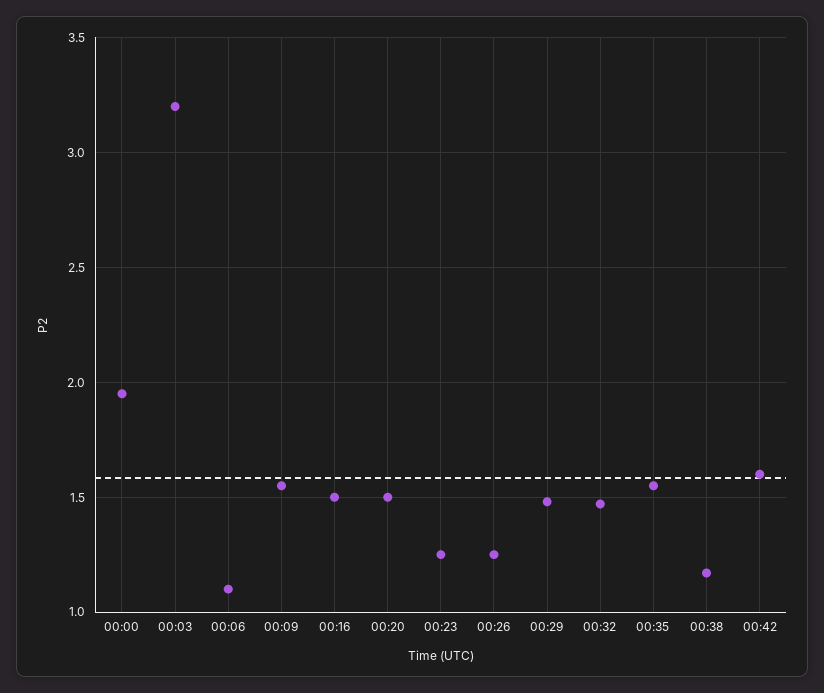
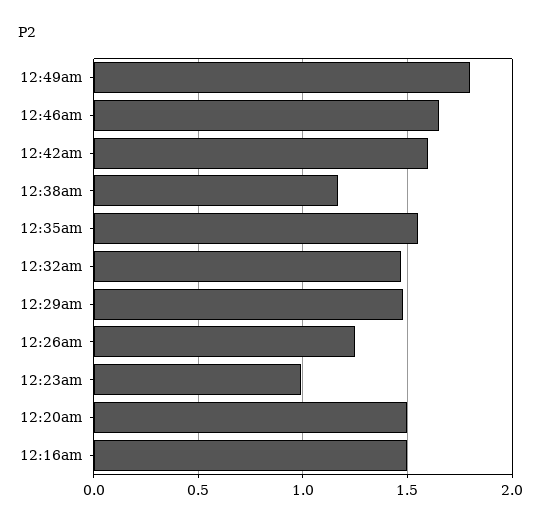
00:00: 1.95 -> none
00:03: 3.2 -> none
00:06: 1.1 -> none
00:09: 1.55 -> none
00:23: 1.25 -> 1
12:49am: none -> 1.8
12:46am: none -> 1.65

